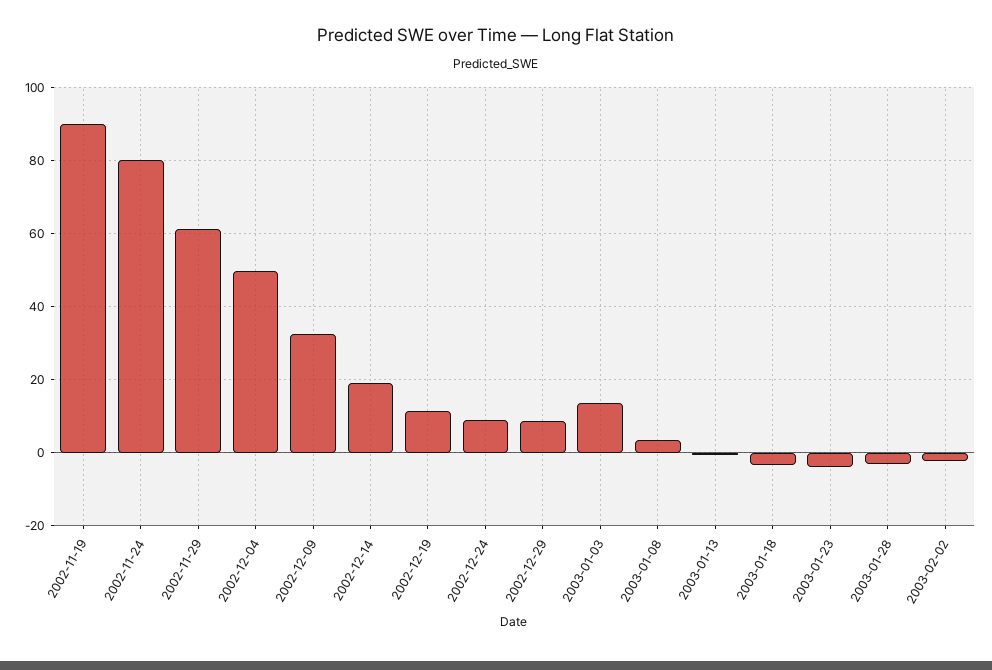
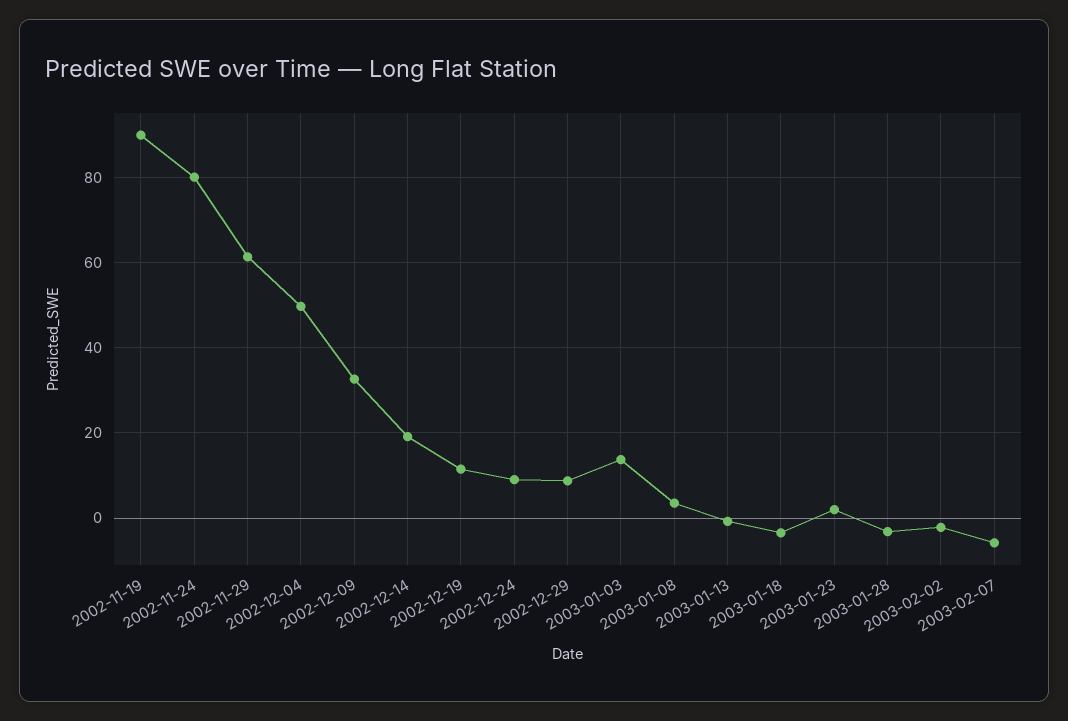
2003-01-23: -4 -> 2
2003-02-07: none -> -6

